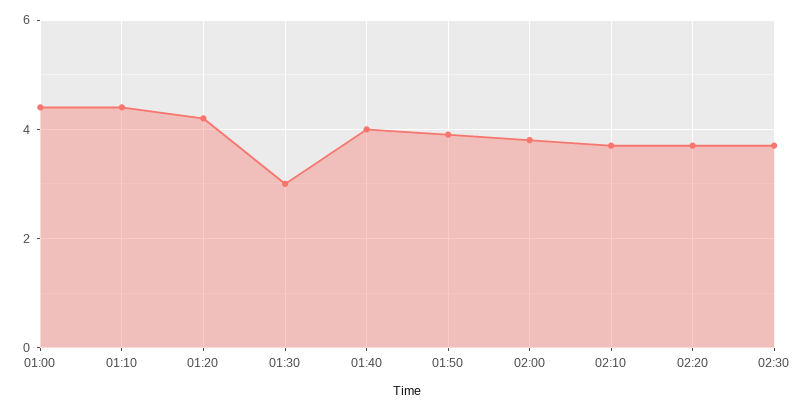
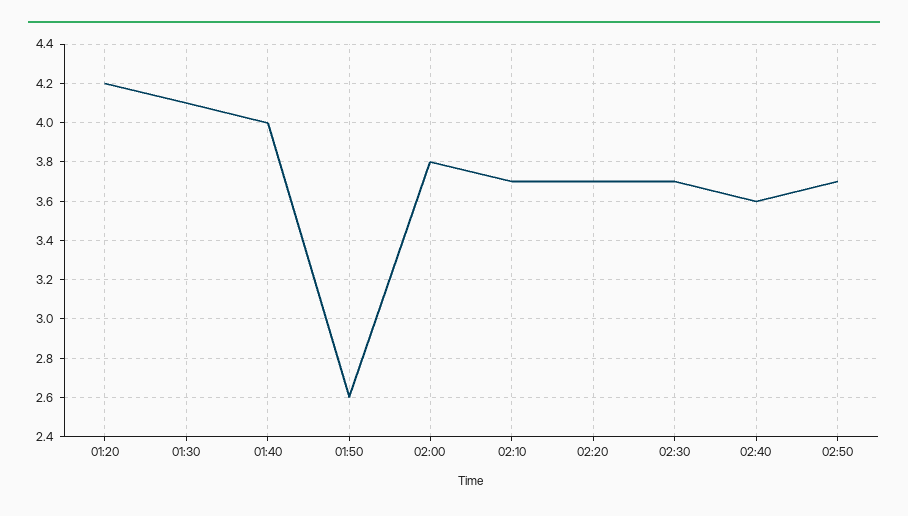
01:00: 4.5 -> none
01:10: 4.5 -> none
01:30: 3 -> 4.1
01:50: 4 -> 2.6
02:40: none -> 3.6
02:50: none -> 3.7

